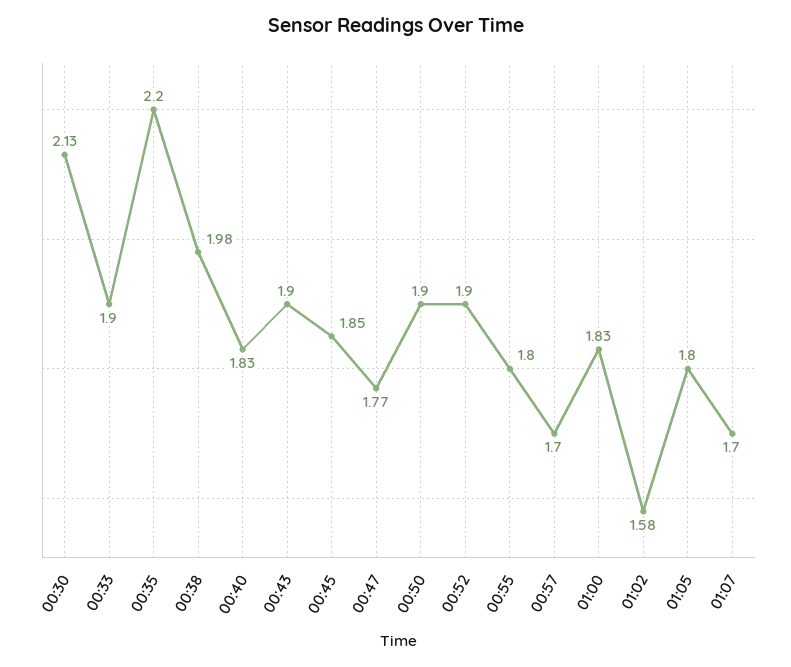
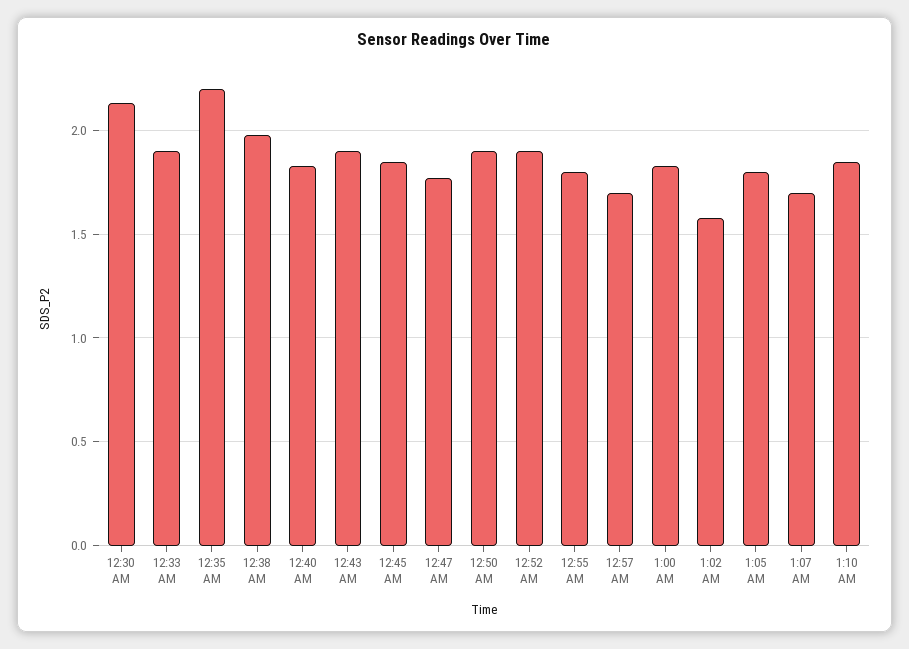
1:10 AM: none -> 1.85

